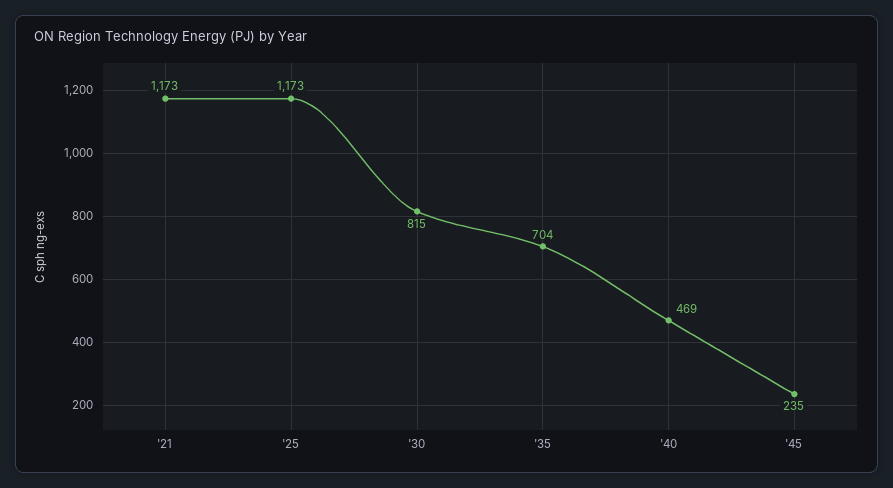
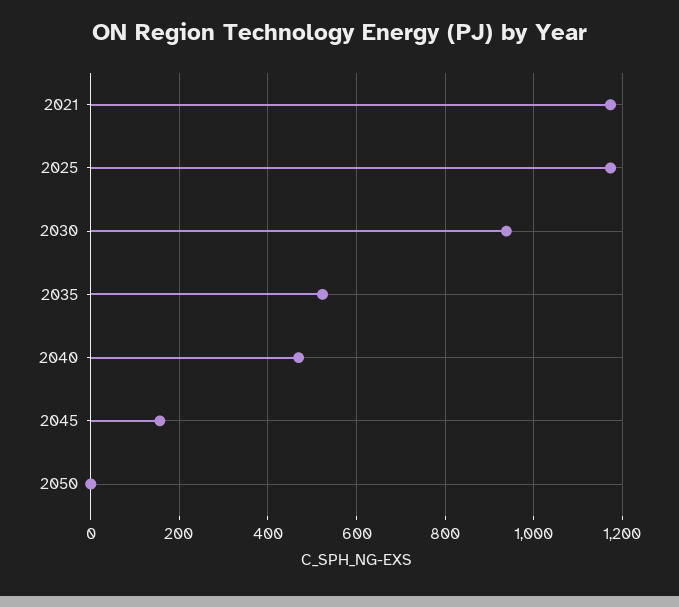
'30: 815 -> 940
'35: 704 -> 520
'45: 235 -> 160
2050: none -> 0

